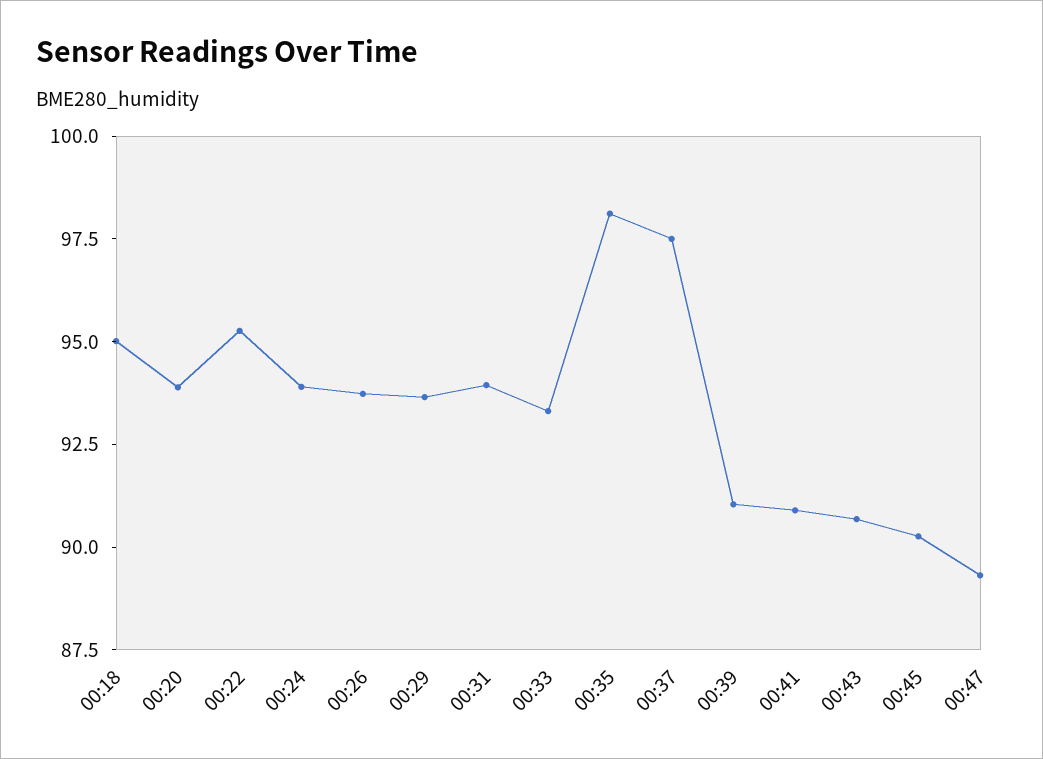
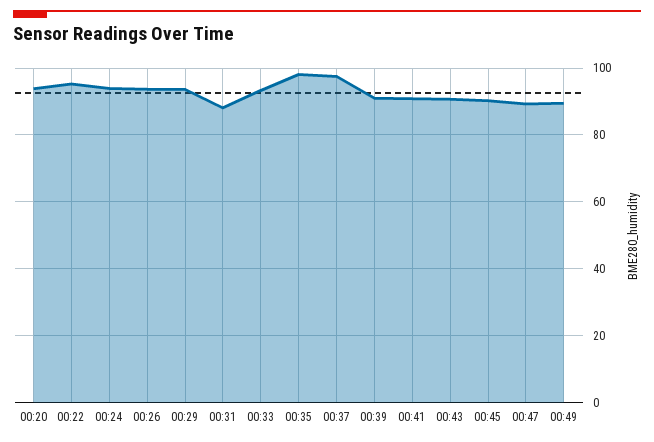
00:18: 95 -> none
00:31: 94 -> 88
00:49: none -> 90

